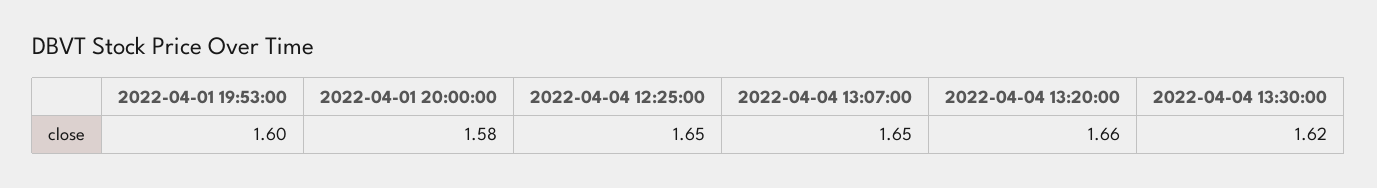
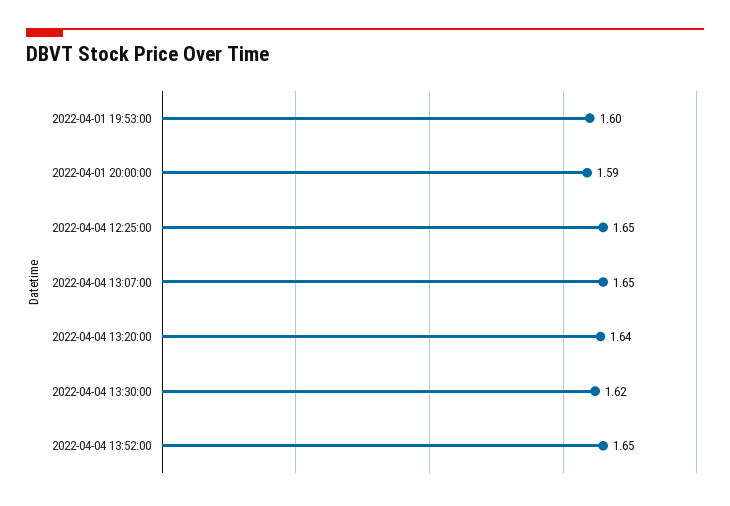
2022-04-01 20:00:00: 1.58 -> 1.59
2022-04-04 13:20:00: 1.66 -> 1.64
2022-04-04 13:52:00: none -> 1.65

